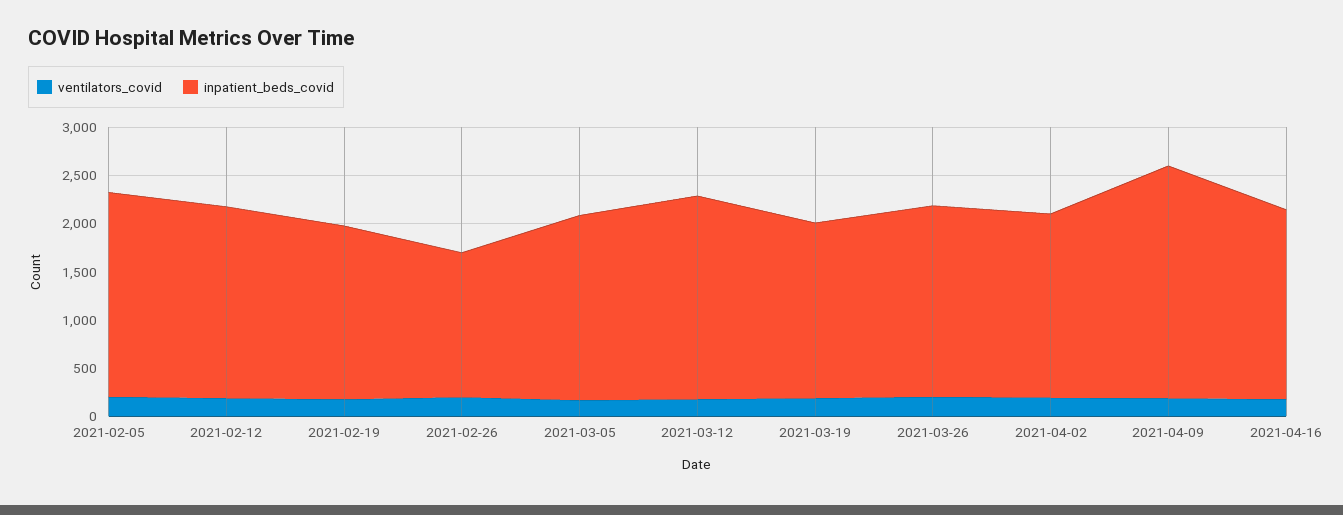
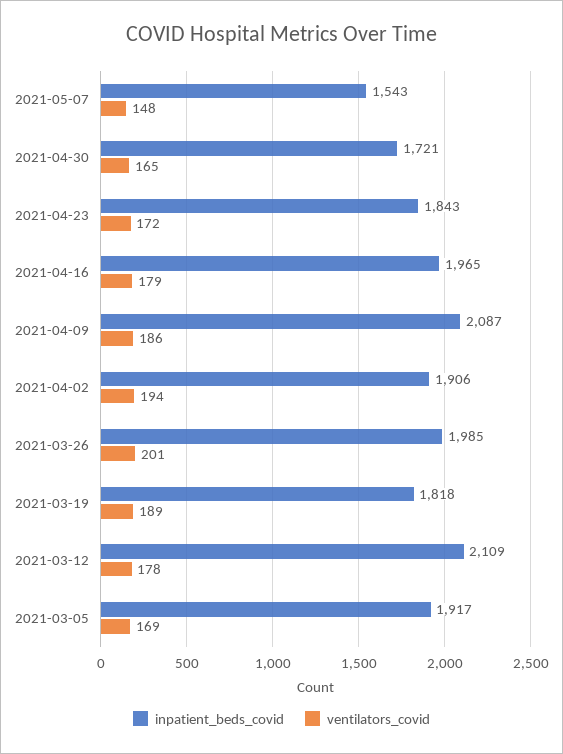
ventilators_covid, 2021-02-05: 200 -> none
inpatient_beds_covid, 2021-02-05: 2100 -> none
ventilators_covid, 2021-02-12: 200 -> none
inpatient_beds_covid, 2021-02-12: 2000 -> none
ventilators_covid, 2021-02-19: 200 -> none
inpatient_beds_covid, 2021-02-19: 1800 -> none
ventilators_covid, 2021-02-26: 200 -> none
inpatient_beds_covid, 2021-02-26: 1500 -> none
inpatient_beds_covid, 2021-04-09: 2400 -> 2087
inpatient_beds_covid, 2021-05-07: none -> 1543
ventilators_covid, 2021-05-07: none -> 148
inpatient_beds_covid, 2021-04-30: none -> 1721
ventilators_covid, 2021-04-30: none -> 165
inpatient_beds_covid, 2021-04-23: none -> 1843
ventilators_covid, 2021-04-23: none -> 172

